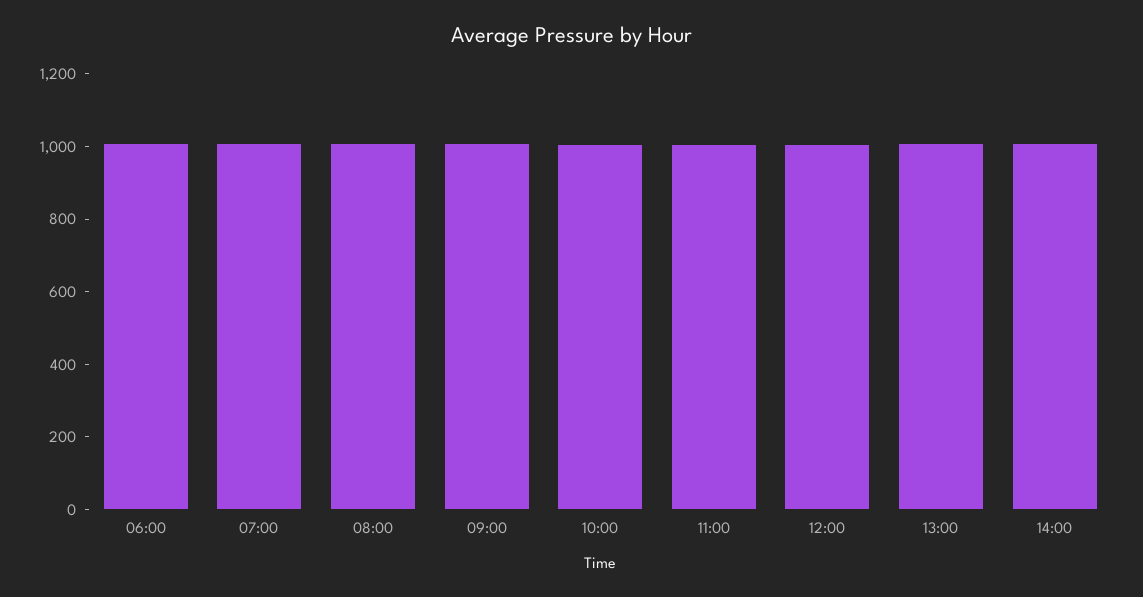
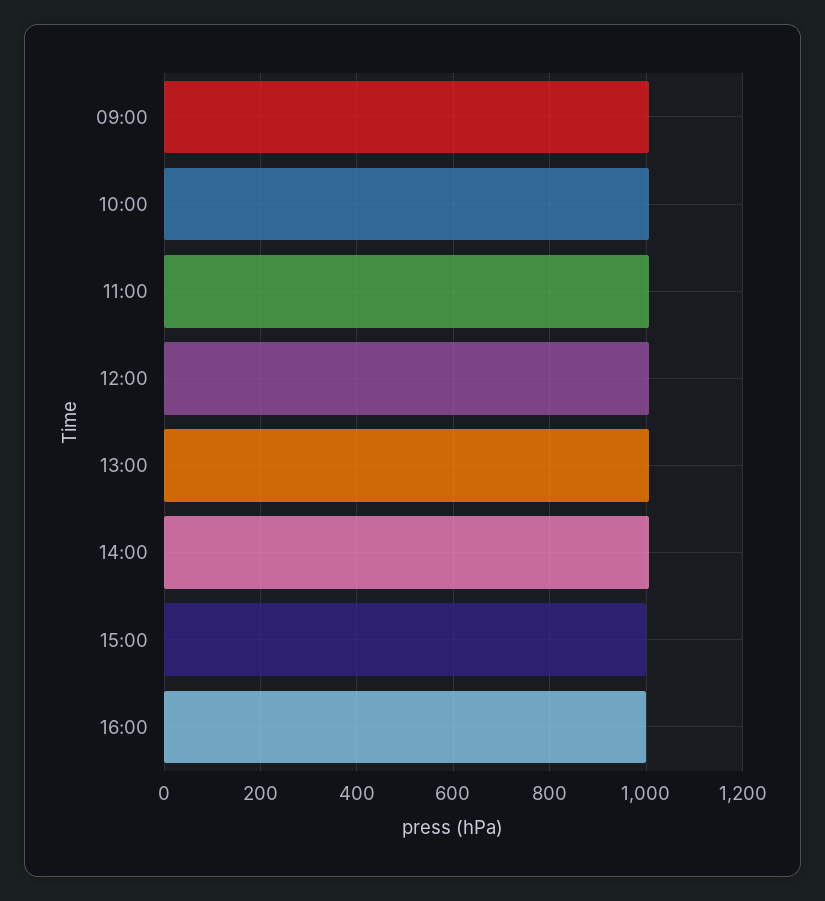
06:00: 1000 -> none
07:00: 1000 -> none
08:00: 1000 -> none
15:00: none -> 1000
16:00: none -> 1000

